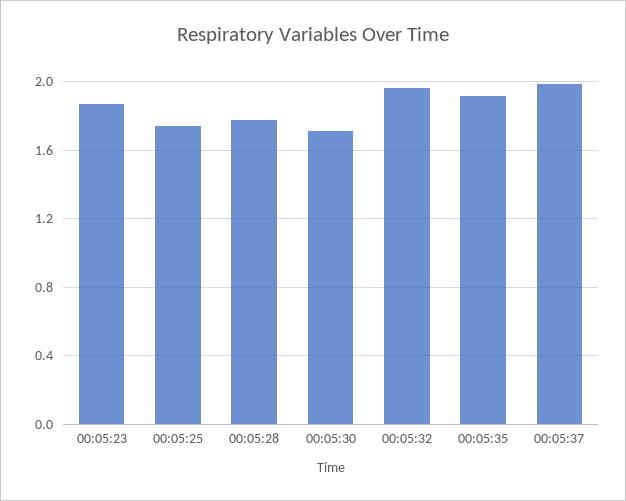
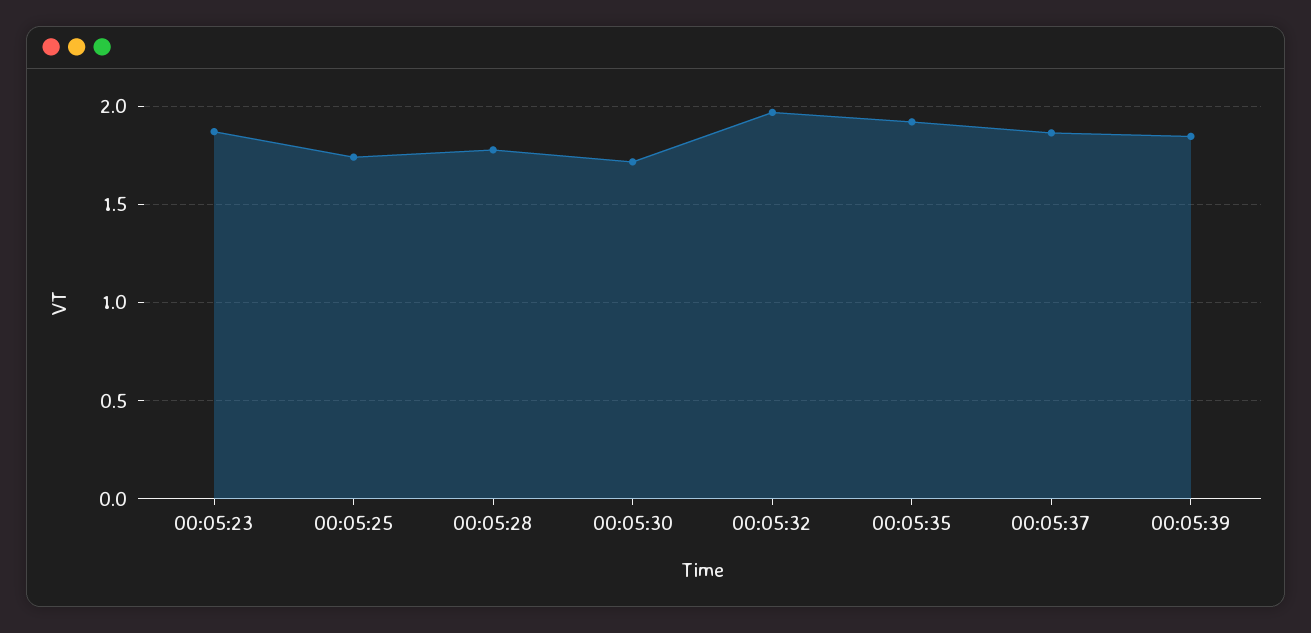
00:05:37: 2 -> 1.85
00:05:39: none -> 1.85

